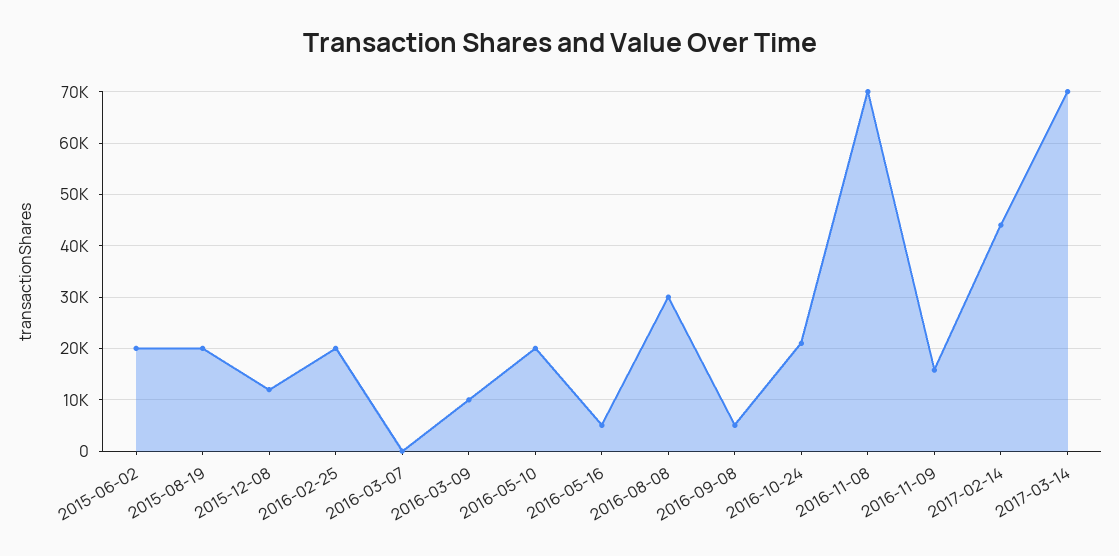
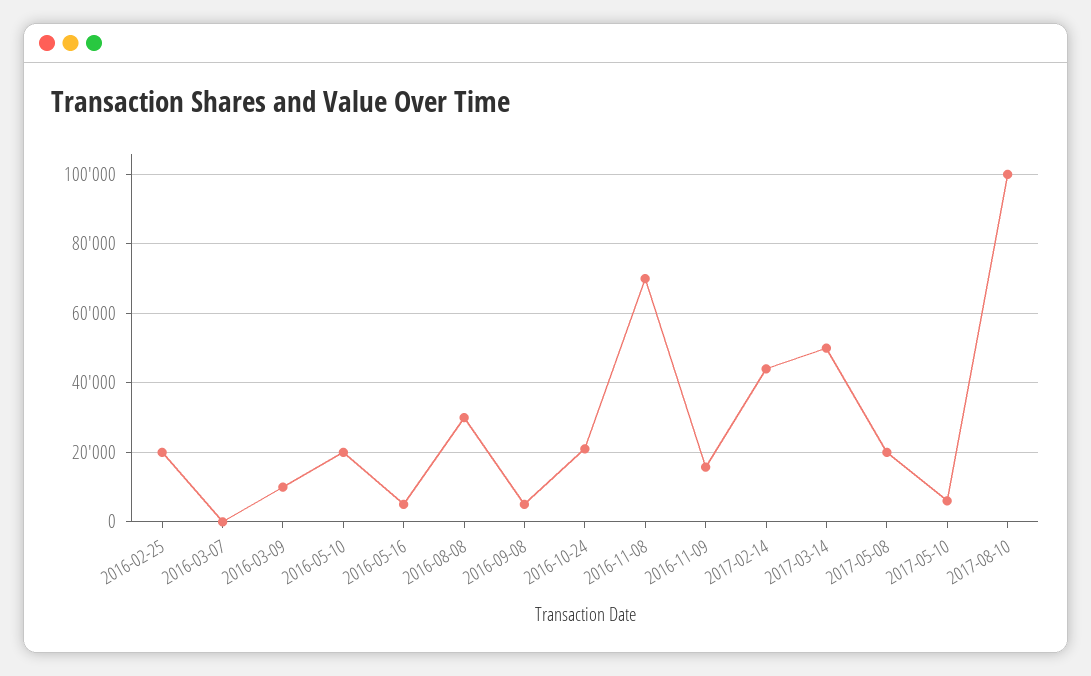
2015-06-02: 20000 -> none
2015-08-19: 20000 -> none
2015-12-08: 12000 -> none
2017-03-14: 70000 -> 50000
2017-05-08: none -> 20000
2017-05-10: none -> 6000
2017-08-10: none -> 100000

